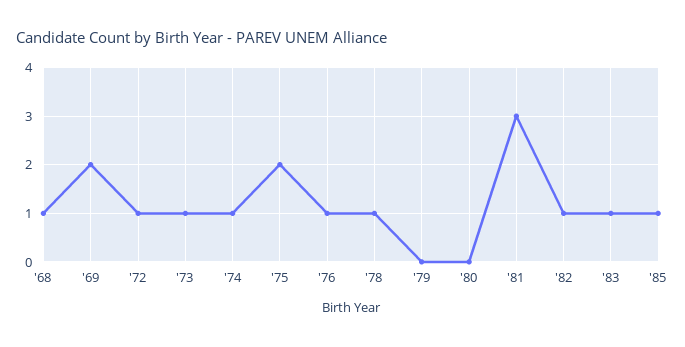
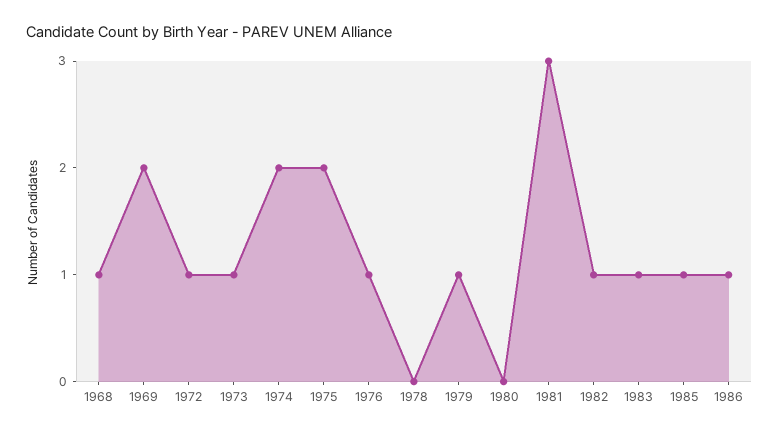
'74: 1 -> 2
'78: 1 -> 0
'79: 0 -> 1
1986: none -> 1

